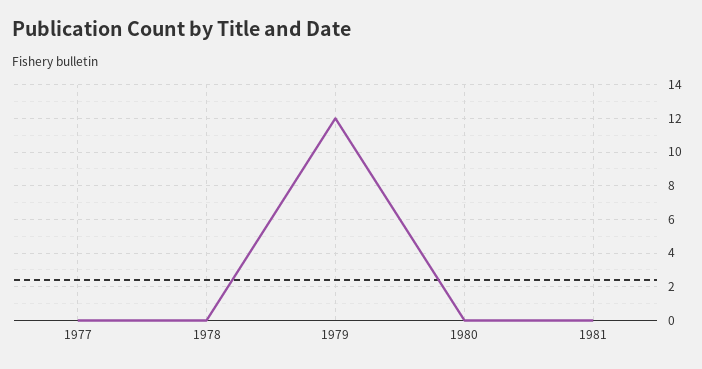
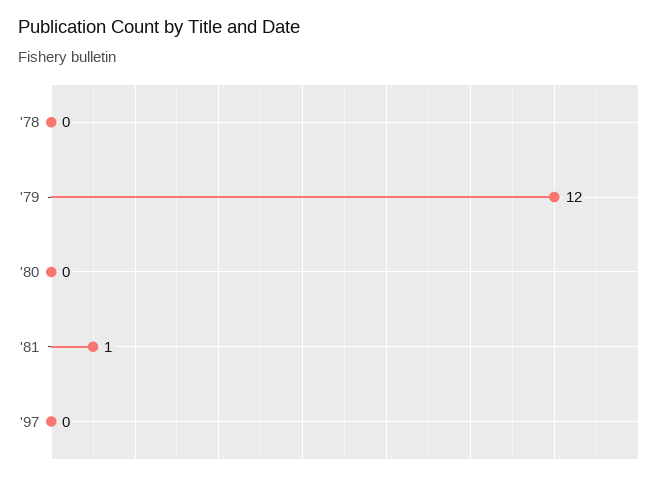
1977: 0 -> none
1981: 0 -> 1
'97: none -> 0

